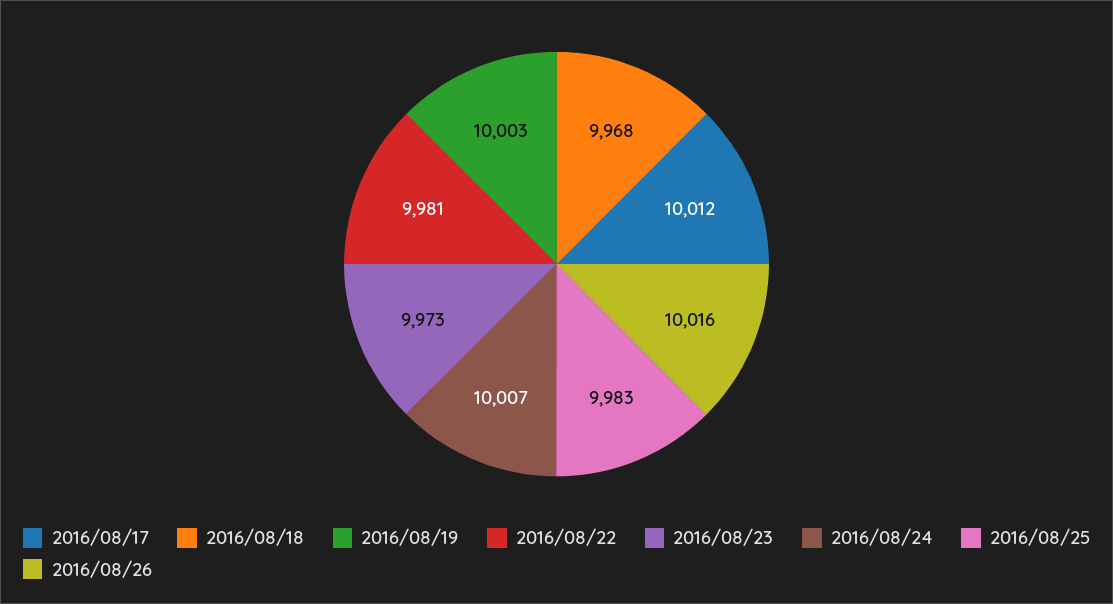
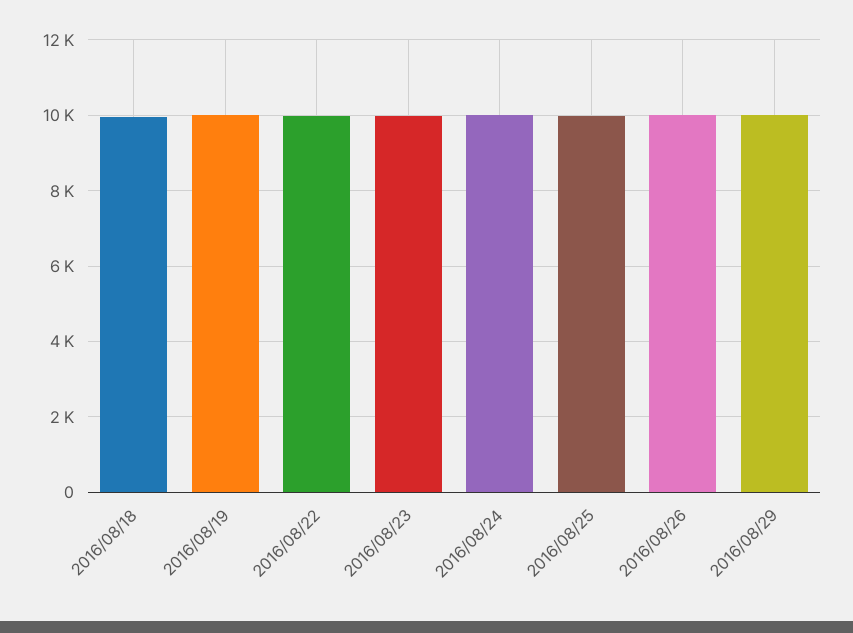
2016/08/17: 10012 -> none
2016/08/29: none -> 10000

